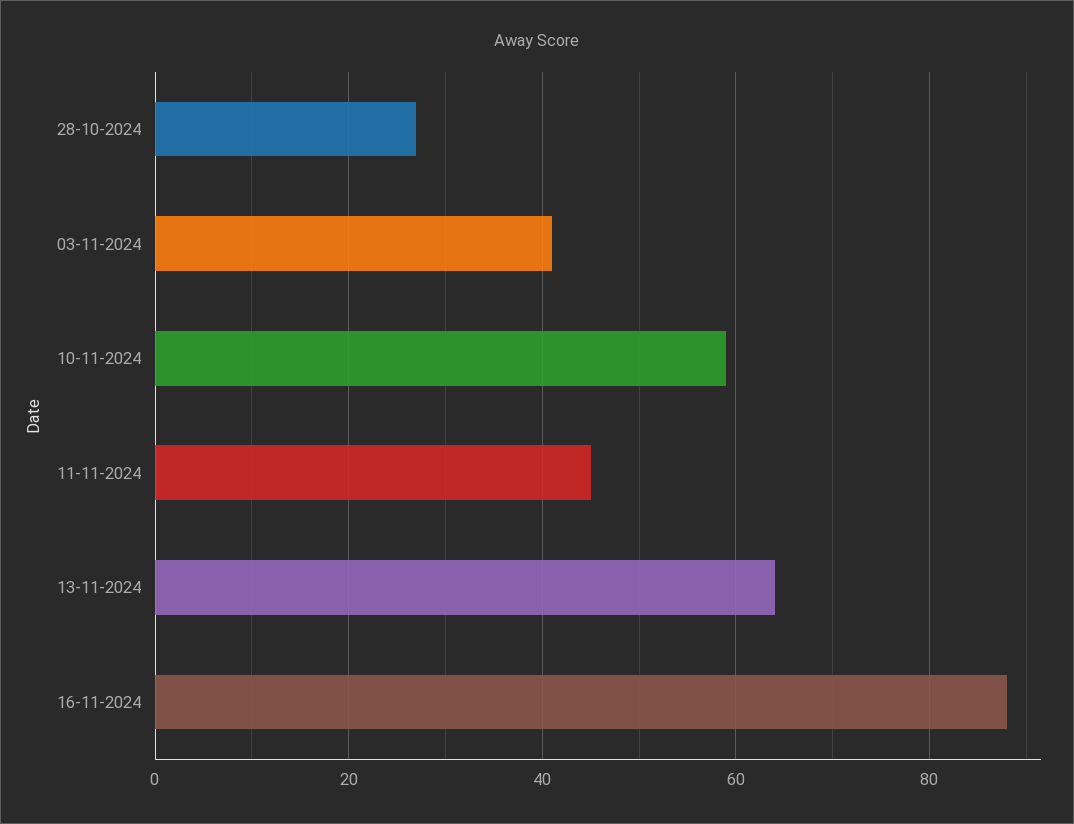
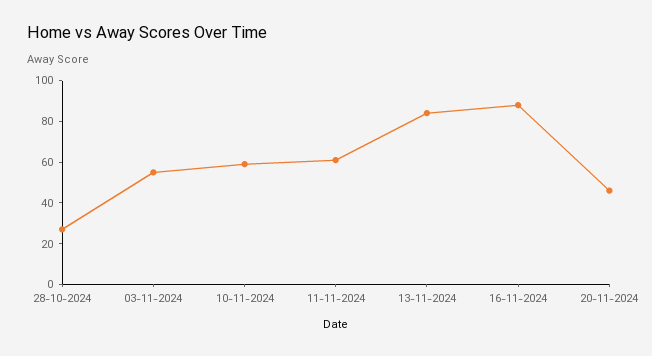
03-11-2024: 40 -> 55
11-11-2024: 45 -> 60
13-11-2024: 65 -> 85
20-11-2024: none -> 45

